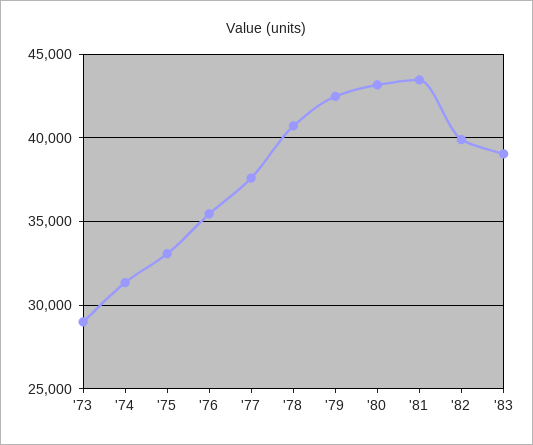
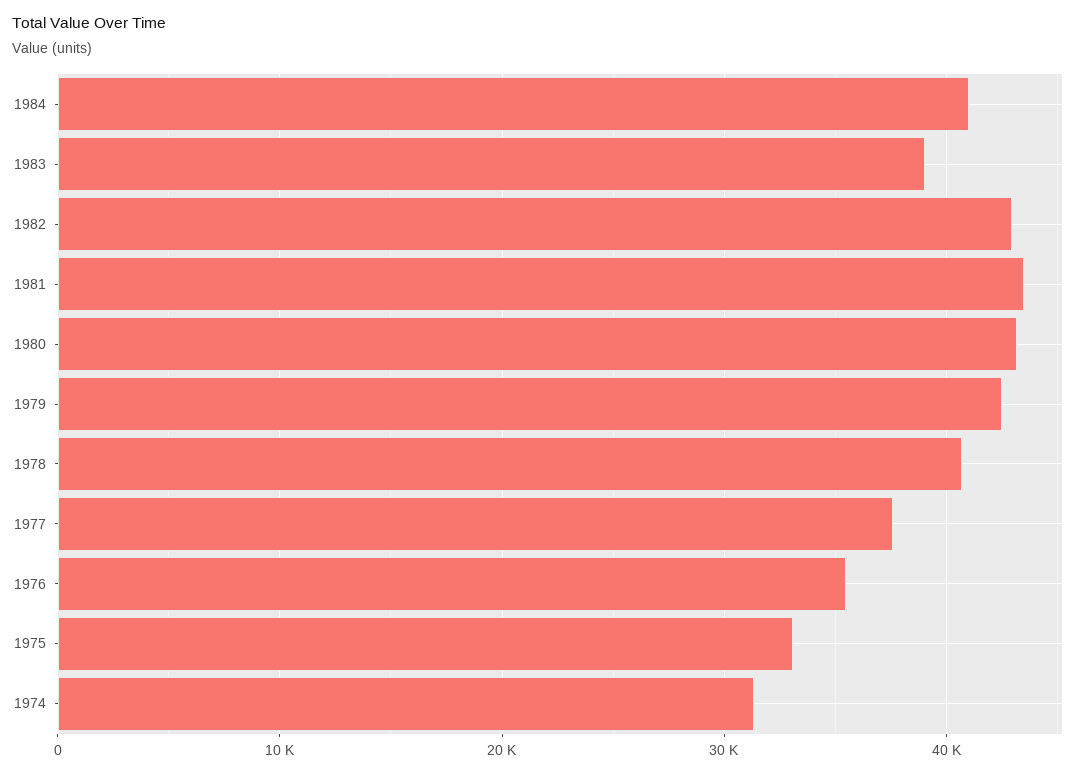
'73: 29000 -> none
'82: 40000 -> 43000
1984: none -> 41000

